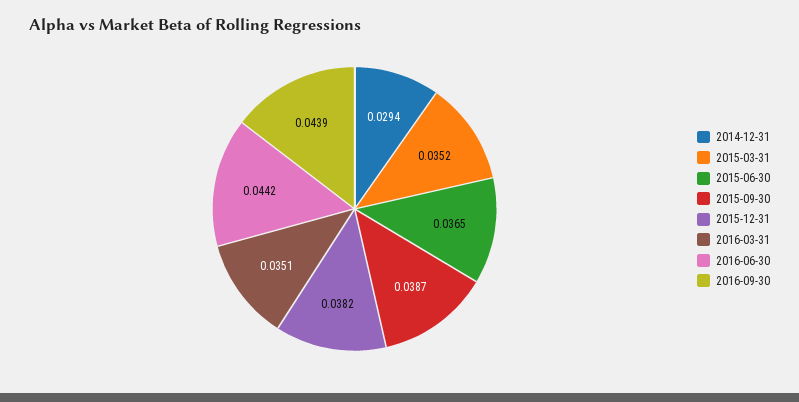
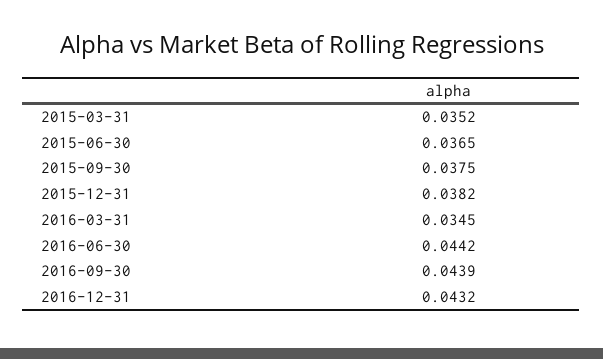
2014-12-31: 0.0294 -> none
2015-09-30: 0.0387 -> 0.0375
2016-03-31: 0.0351 -> 0.0345
2016-12-31: none -> 0.0432

